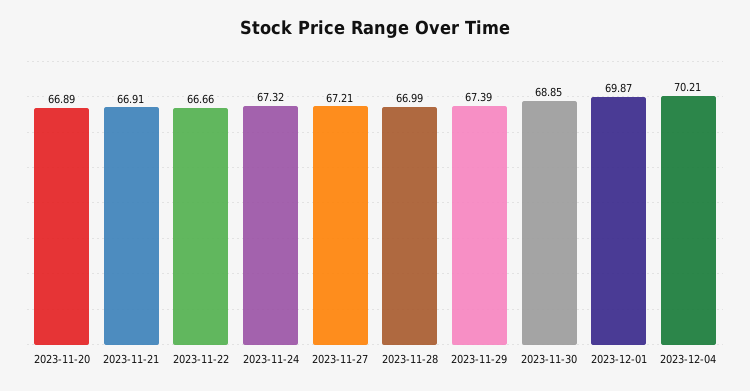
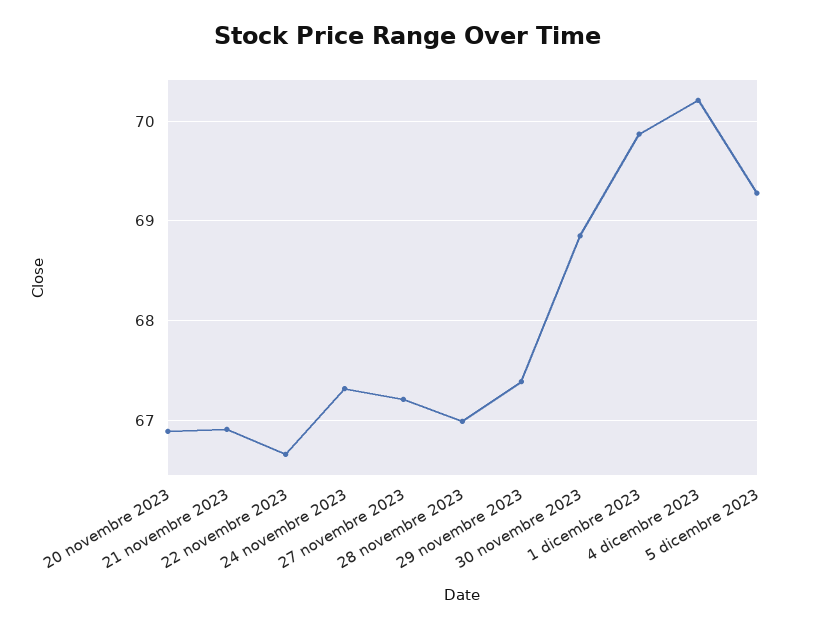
5 dicembre 2023: none -> 69.3

